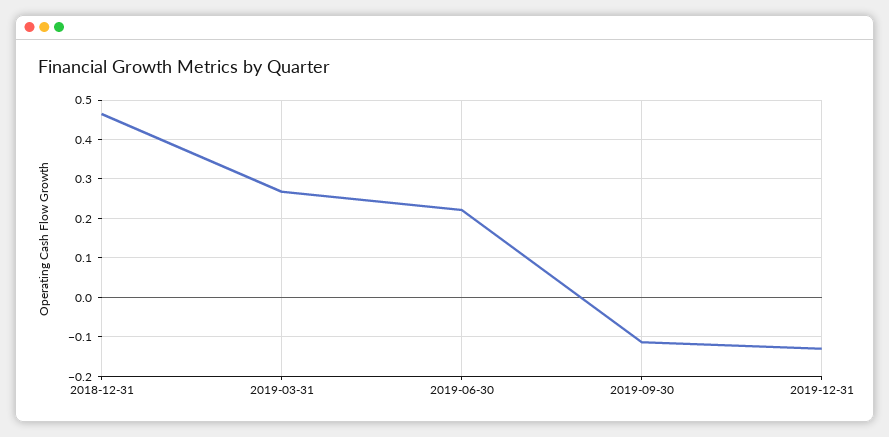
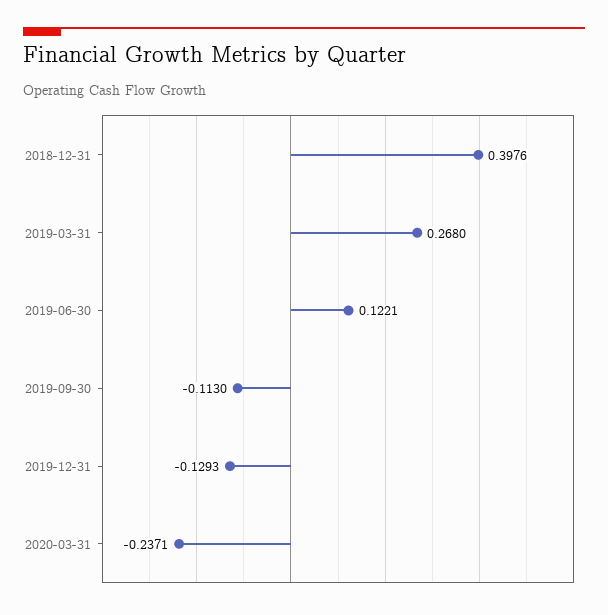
2018-12-31: 0.46 -> 0.3976
2019-06-30: 0.22 -> 0.1221
2020-03-31: none -> -0.2371

